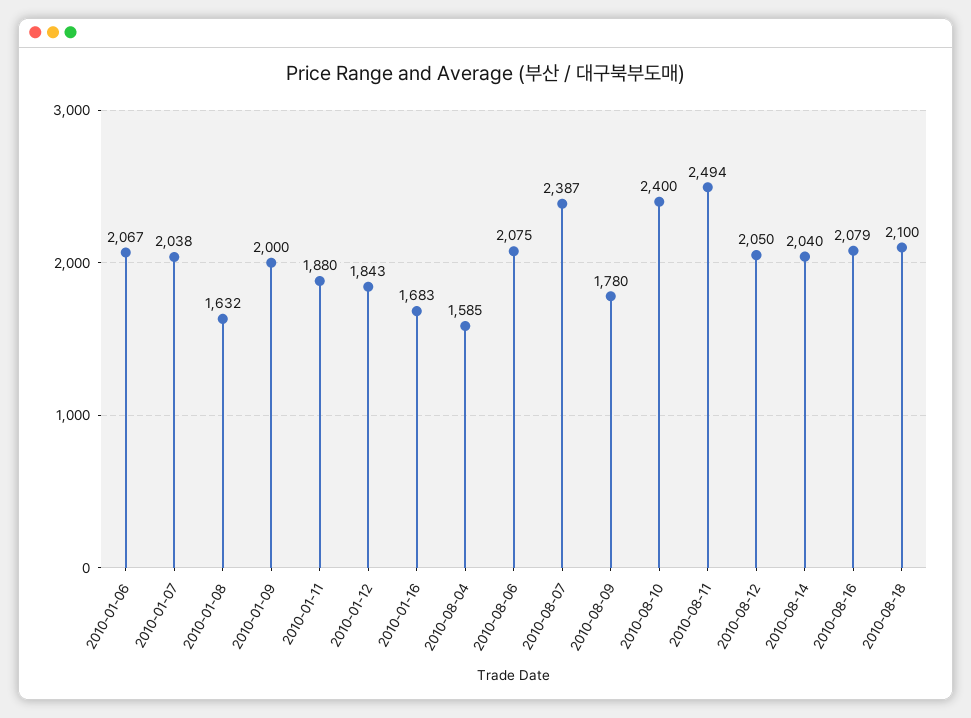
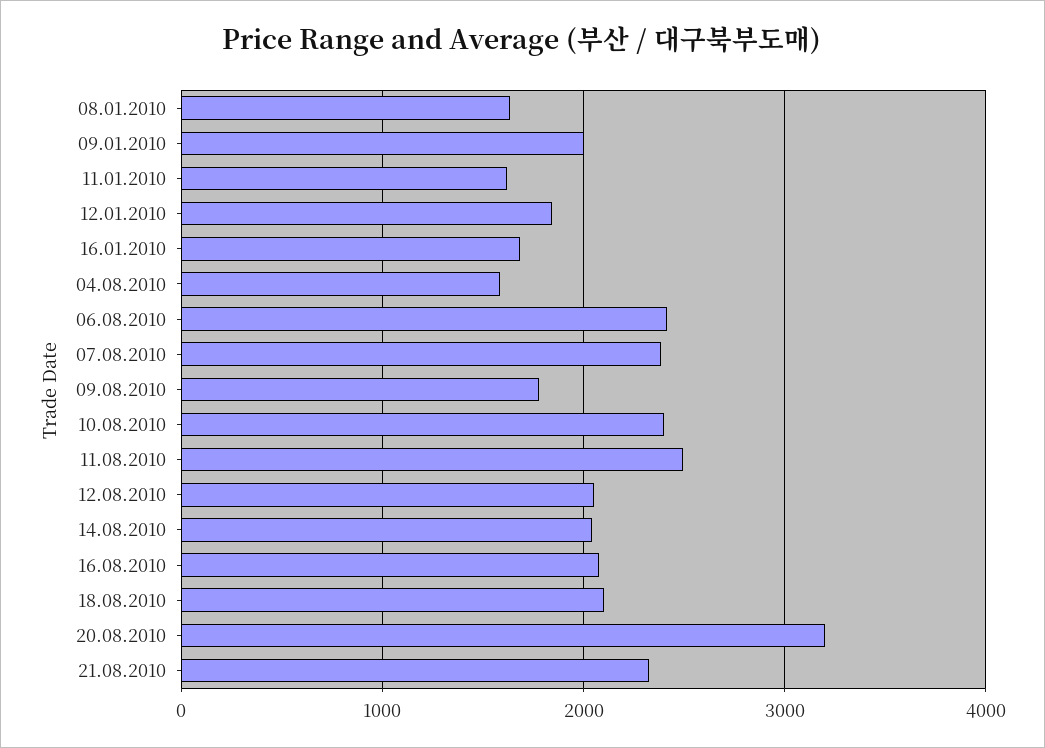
2010-01-06: 2067 -> none
2010-01-07: 2038 -> none
2010-01-11: 1880 -> 1600
2010-08-06: 2075 -> 2400
20.08.2010: none -> 3200
21.08.2010: none -> 2300

